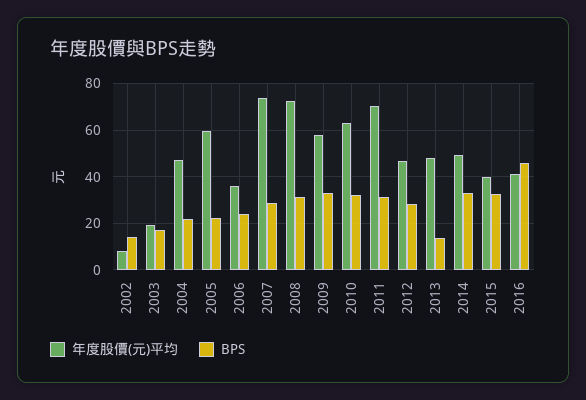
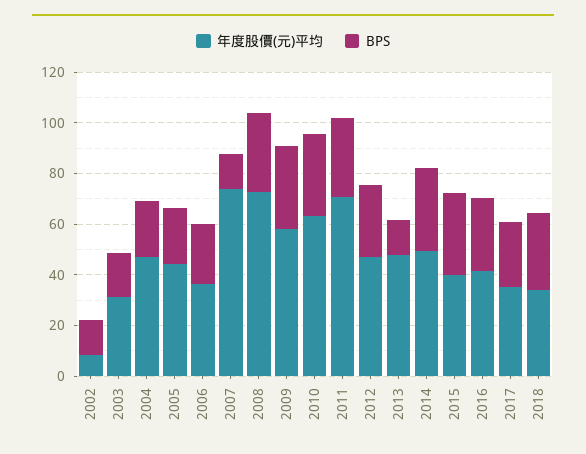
年度股價(元)平均, 2003: 20 -> 30
年度股價(元)平均, 2005: 60 -> 45
BPS, 2007: 30 -> 15
BPS, 2016: 45 -> 30
年度股價(元)平均, 2017: none -> 35
BPS, 2017: none -> 25
年度股價(元)平均, 2018: none -> 35
BPS, 2018: none -> 30

